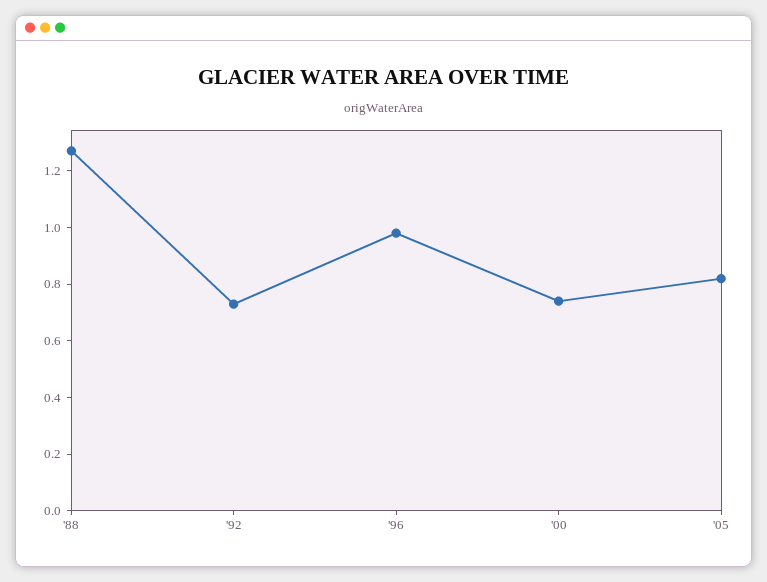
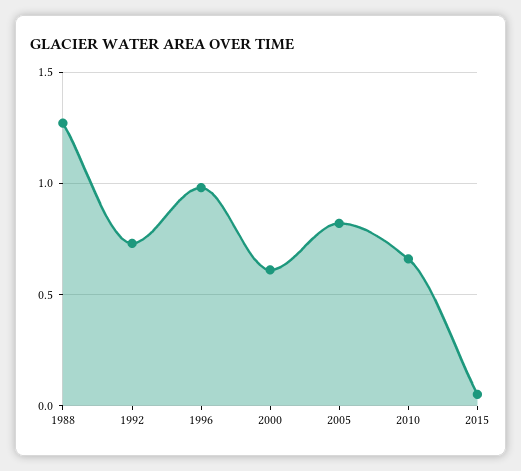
'00: 0.75 -> 0.6
2010: none -> 0.65
2015: none -> 0.05

